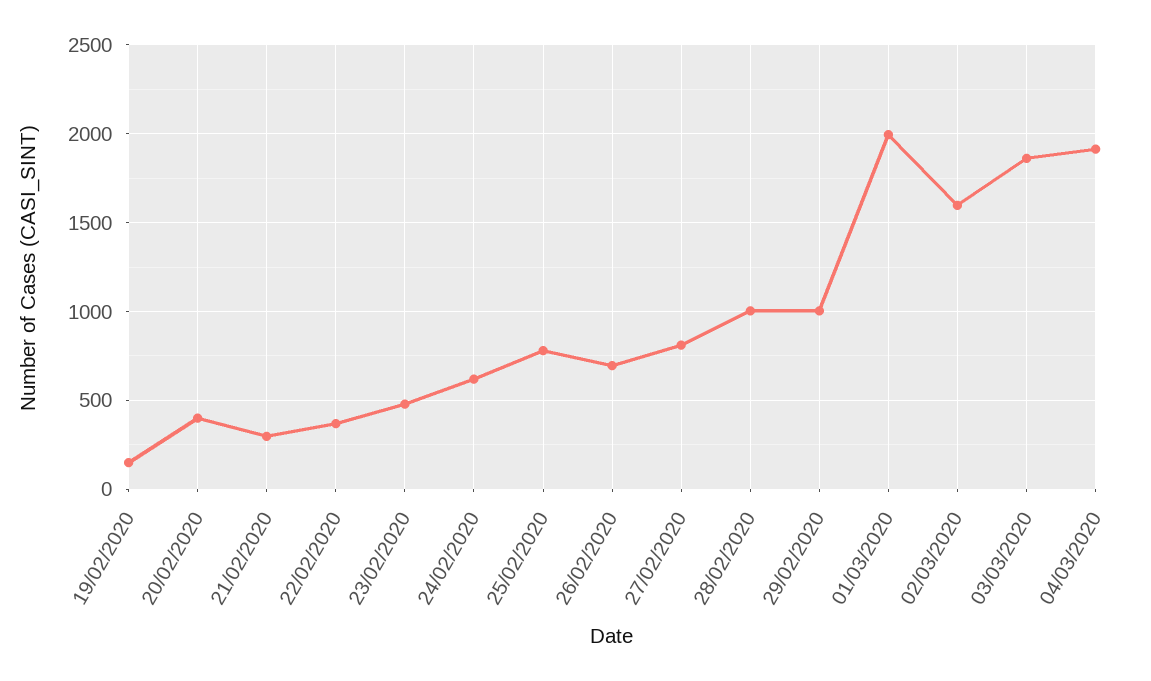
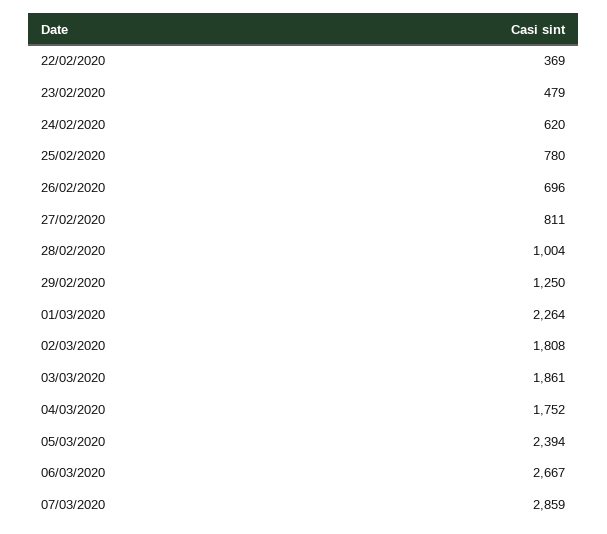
19/02/2020: 150 -> none
20/02/2020: 400 -> none
21/02/2020: 300 -> none
29/02/2020: 1000 -> 1250
01/03/2020: 2000 -> 2264
02/03/2020: 1600 -> 1808
04/03/2020: 1900 -> 1752
05/03/2020: none -> 2394
06/03/2020: none -> 2667
07/03/2020: none -> 2859

